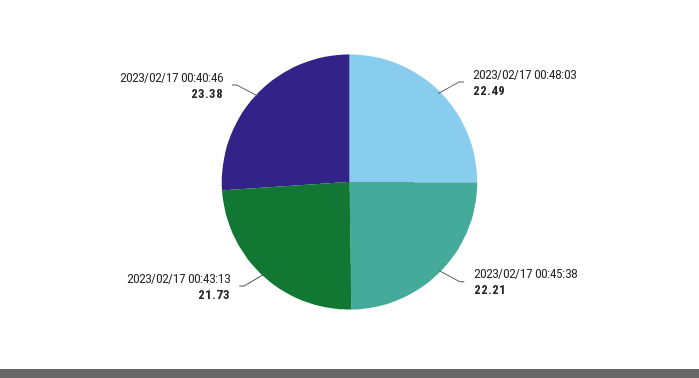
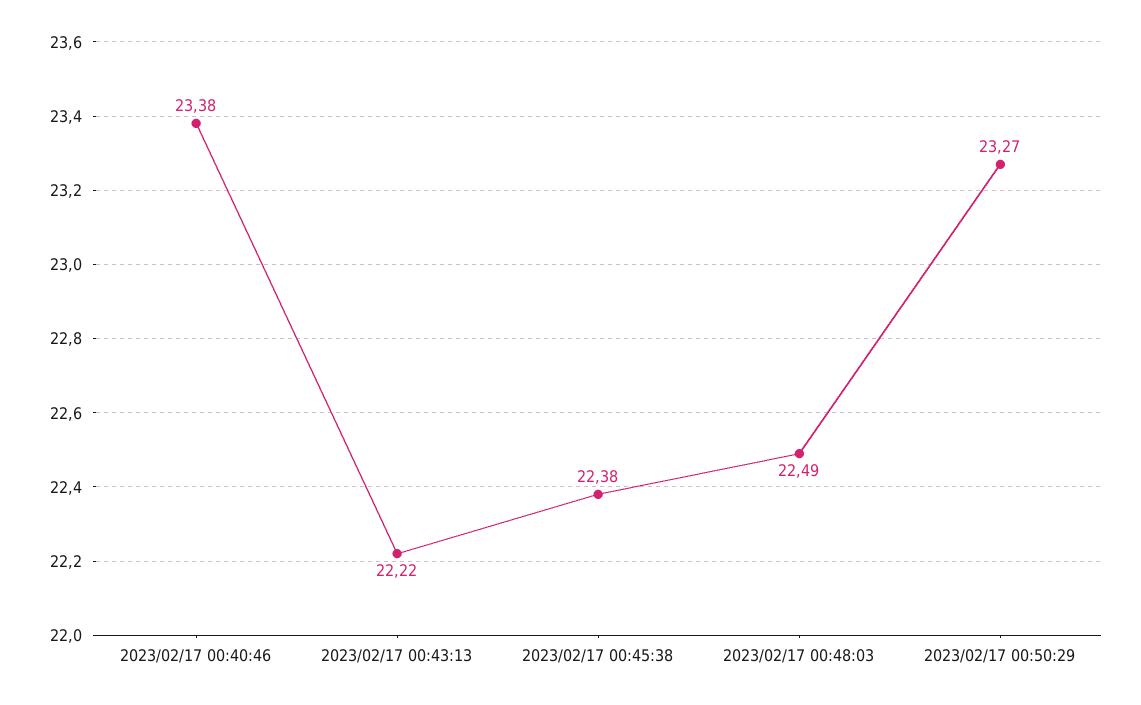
2023/02/17 00:45:38: 22.21 -> 22.38
2023/02/17 00:43:13: 21.73 -> 22.22
2023/02/17 00:50:29: none -> 23.27

